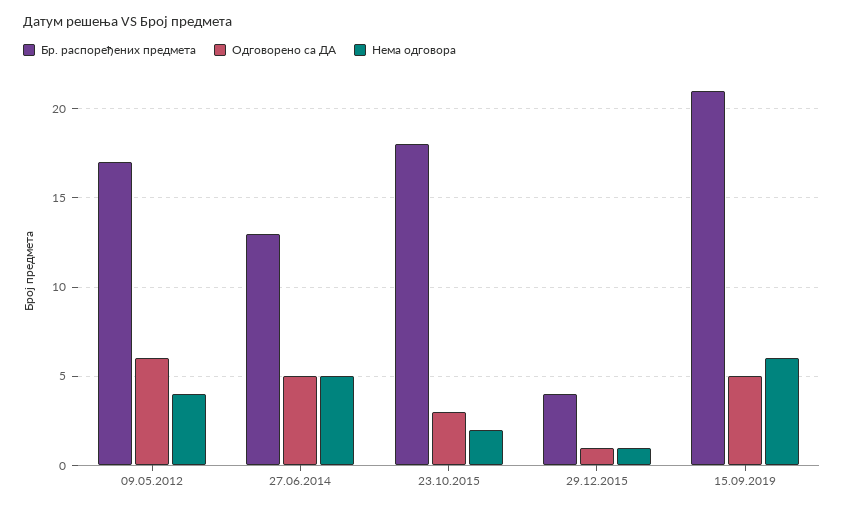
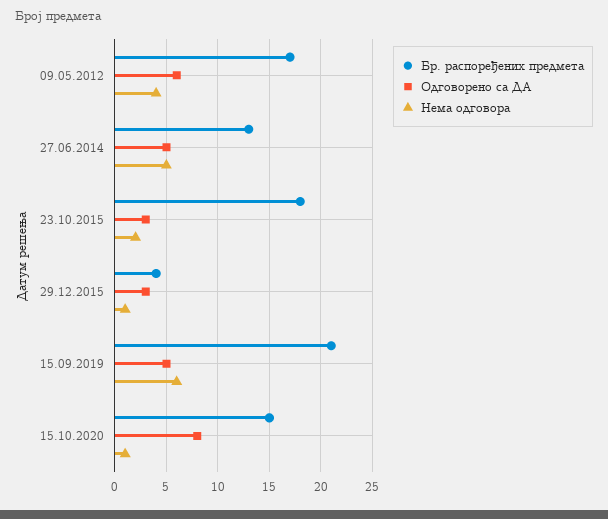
Одговорено са ДА, 29.12.2015: 1 -> 3
Бр. распоређених предмета, 15.10.2020: none -> 15
Одговорено са ДА, 15.10.2020: none -> 8
Нема одговора, 15.10.2020: none -> 1

